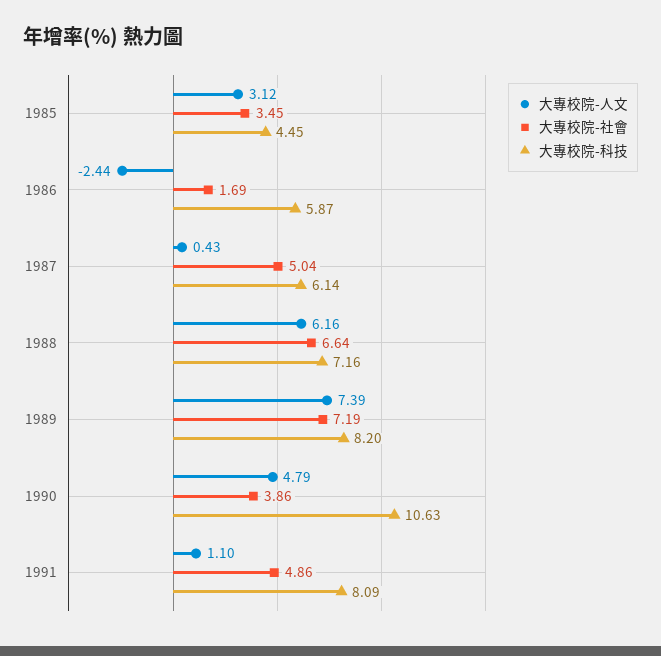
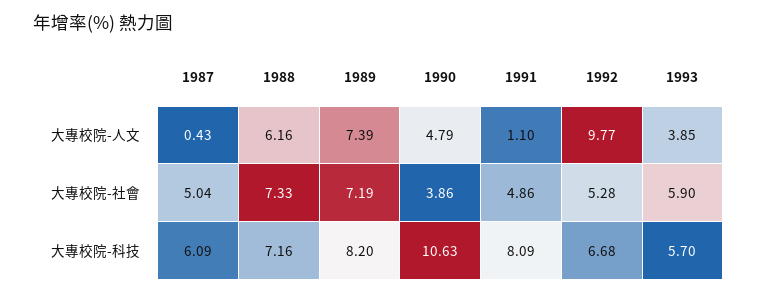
大專校院-人文, 1985: 3.12 -> none
大專校院-社會, 1985: 3.45 -> none
大專校院-科技, 1985: 4.45 -> none
大專校院-人文, 1986: -2.44 -> none
大專校院-社會, 1986: 1.69 -> none
大專校院-科技, 1986: 5.87 -> none
大專校院-科技, 1987: 6.14 -> 6.09
大專校院-社會, 1988: 6.64 -> 7.33
大專校院-人文, 1992: none -> 9.77
大專校院-人文, 1993: none -> 3.85
大專校院-社會, 1992: none -> 5.28
大專校院-社會, 1993: none -> 5.9
大專校院-科技, 1992: none -> 6.68
大專校院-科技, 1993: none -> 5.7

